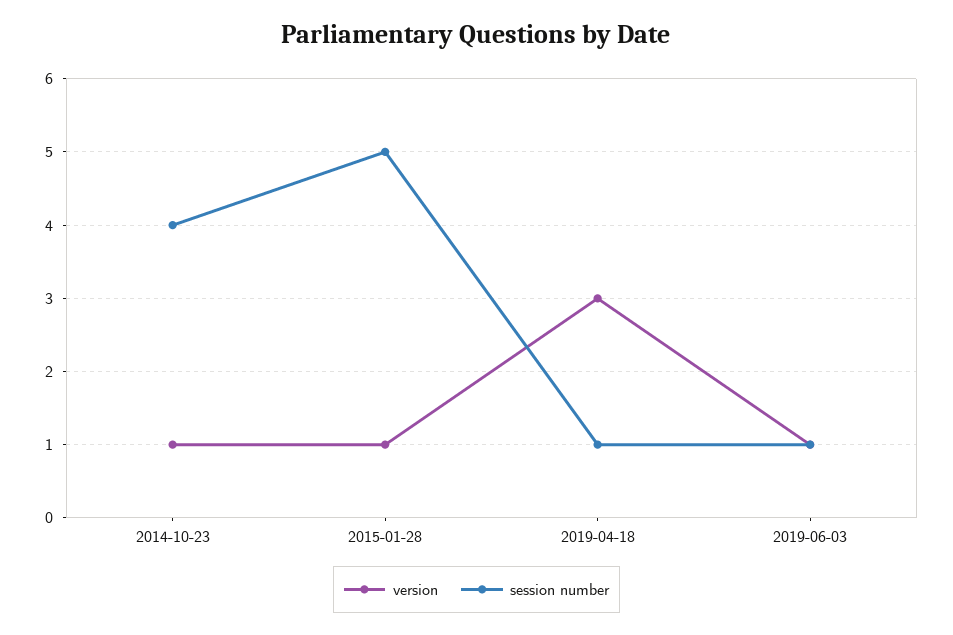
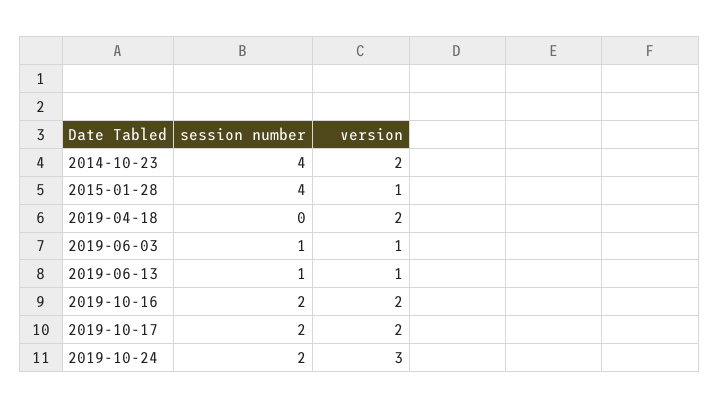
version, 2014-10-23: 1 -> 2
session number, 2015-01-28: 5 -> 4
version, 2019-04-18: 3 -> 2
session number, 2019-04-18: 1 -> 0
session number, 2019-06-13: none -> 1
version, 2019-06-13: none -> 1
session number, 2019-10-16: none -> 2
version, 2019-10-16: none -> 2
session number, 2019-10-17: none -> 2
version, 2019-10-17: none -> 2
session number, 2019-10-24: none -> 2
version, 2019-10-24: none -> 3

